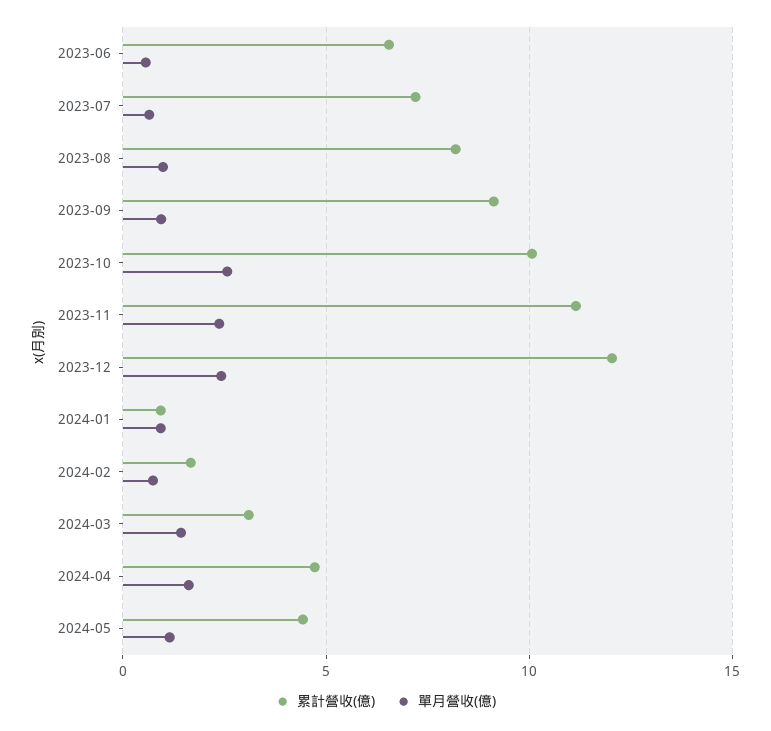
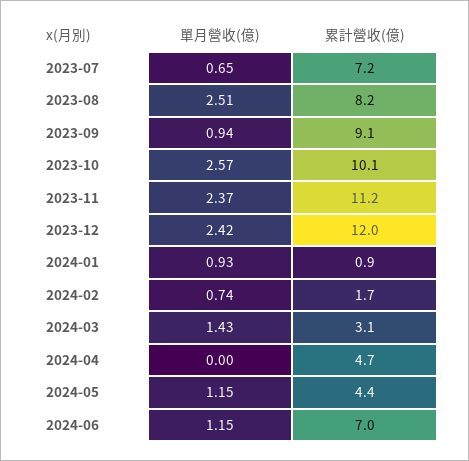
累計營收(億), 2023-06: 6.5 -> none
單月營收(億), 2023-06: 0.5 -> none
單月營收(億), 2023-08: 1 -> 2.51
單月營收(億), 2024-04: 1.5 -> 0
單月營收(億), 2024-06: none -> 1.15
累計營收(億), 2024-06: none -> 7

